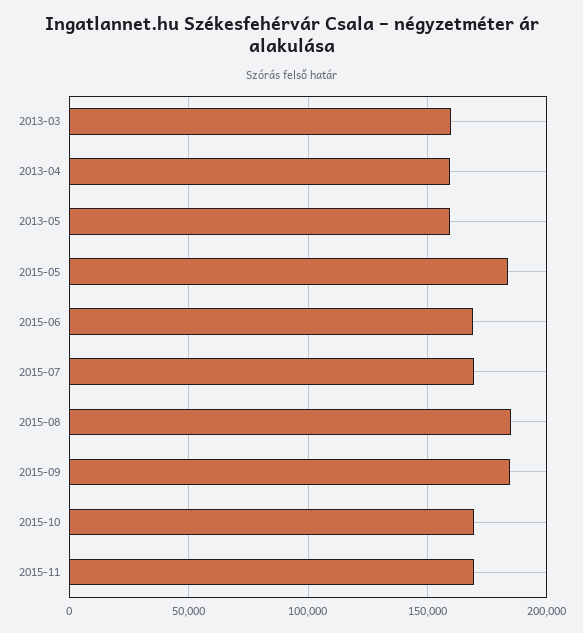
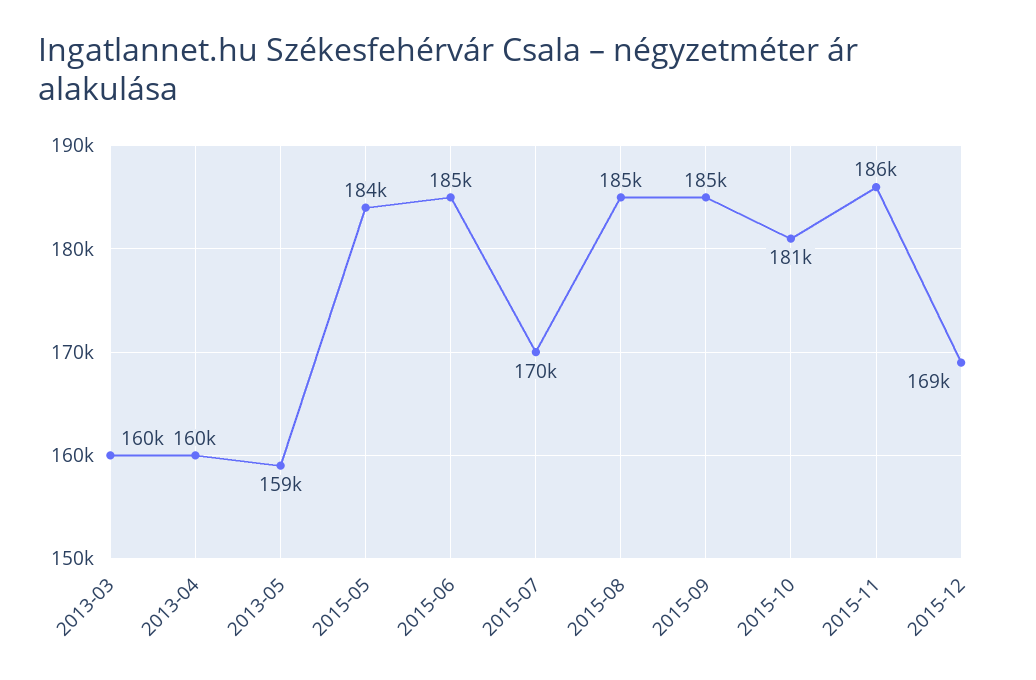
2015-06: 170000 -> 185000
2015-10: 170000 -> 181000
2015-11: 170000 -> 186000
2015-12: none -> 169000

